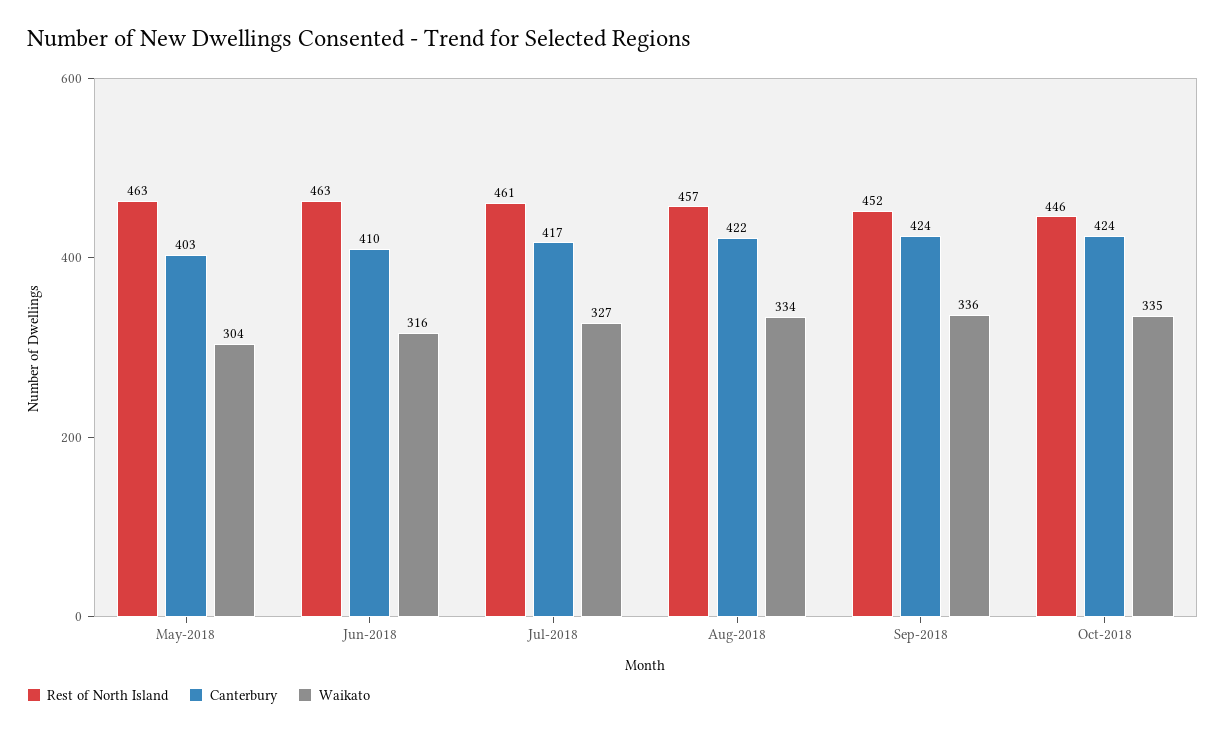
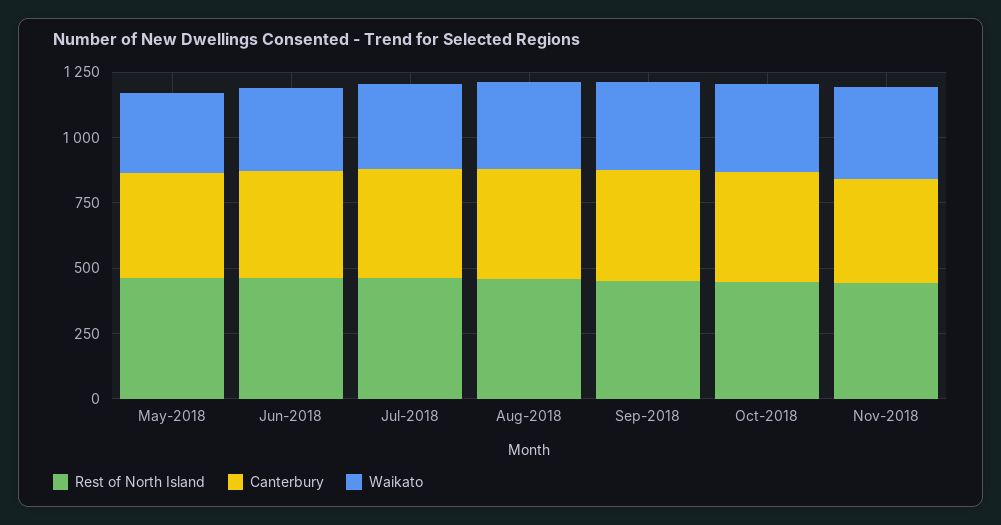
Rest of North Island, Nov-2018: none -> 450
Canterbury, Nov-2018: none -> 400
Waikato, Nov-2018: none -> 350

